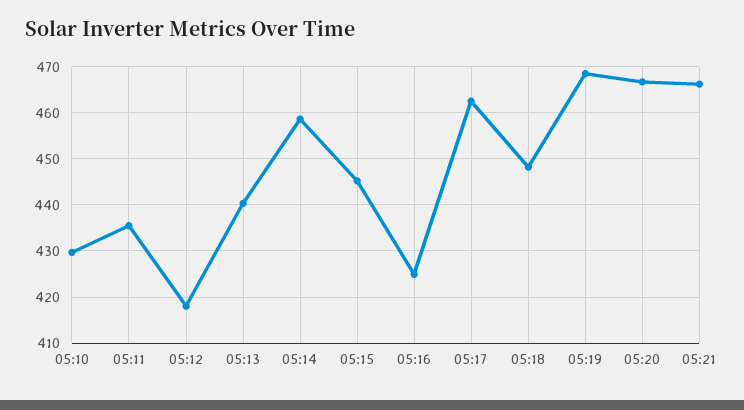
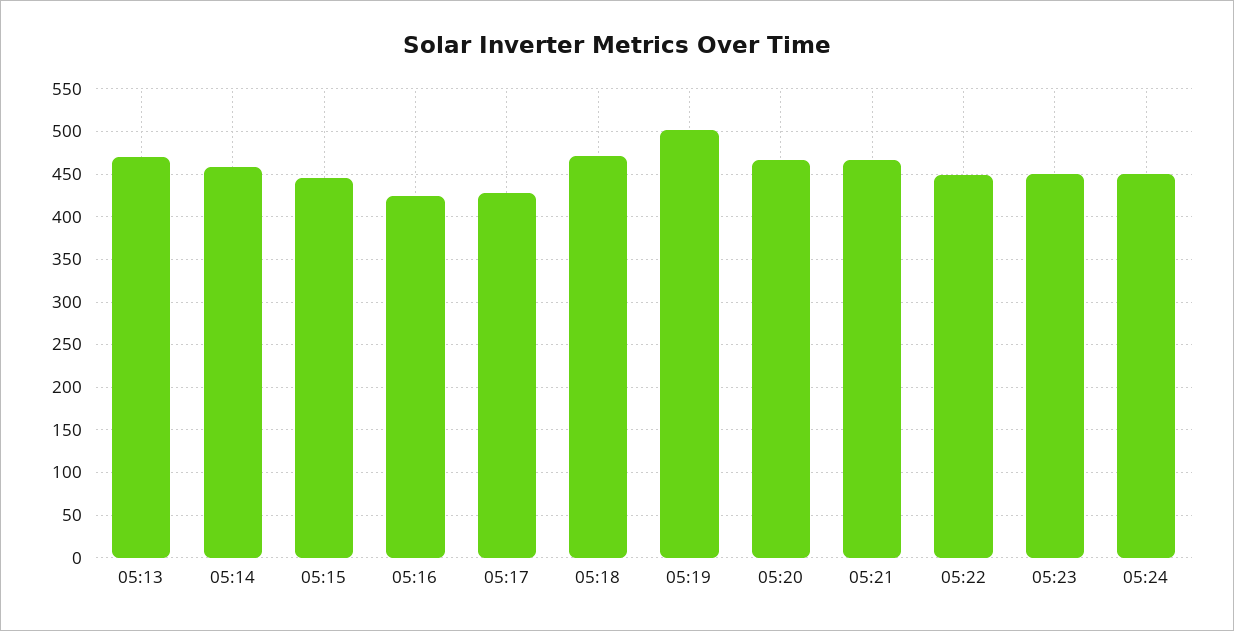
05:10: 430 -> none
05:11: 436 -> none
05:12: 418 -> none
05:13: 440 -> 470
05:17: 462 -> 430
05:18: 448 -> 470
05:19: 468 -> 500
05:22: none -> 450
05:23: none -> 450
05:24: none -> 450

